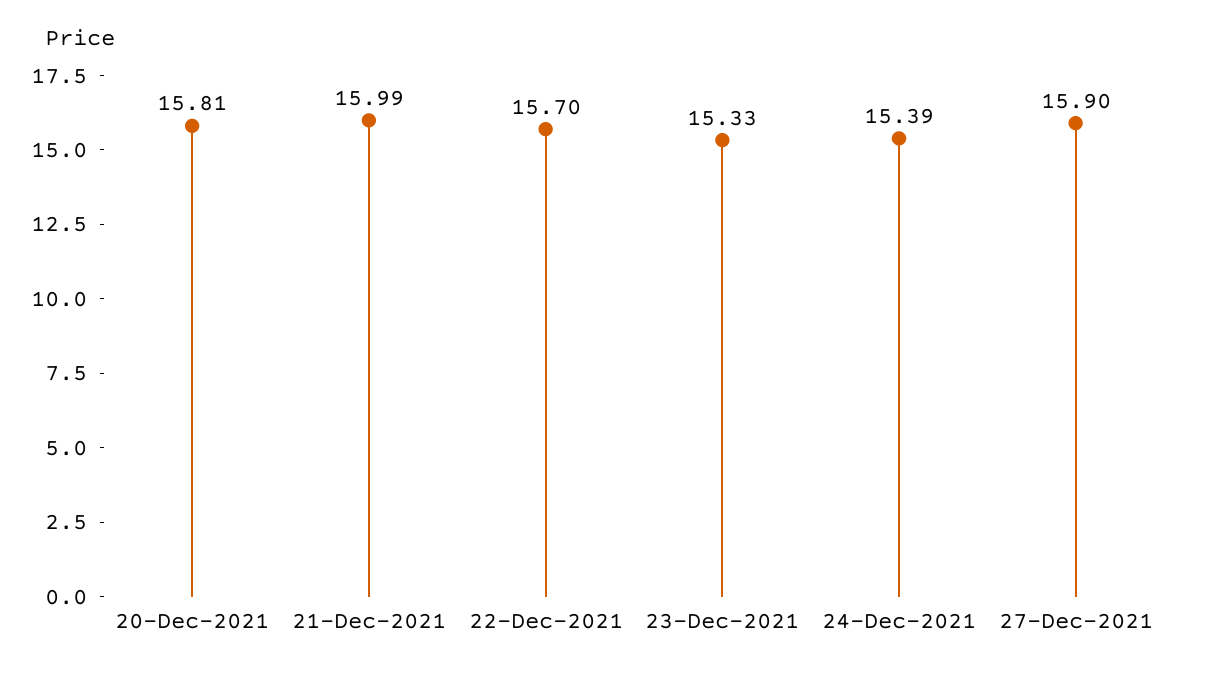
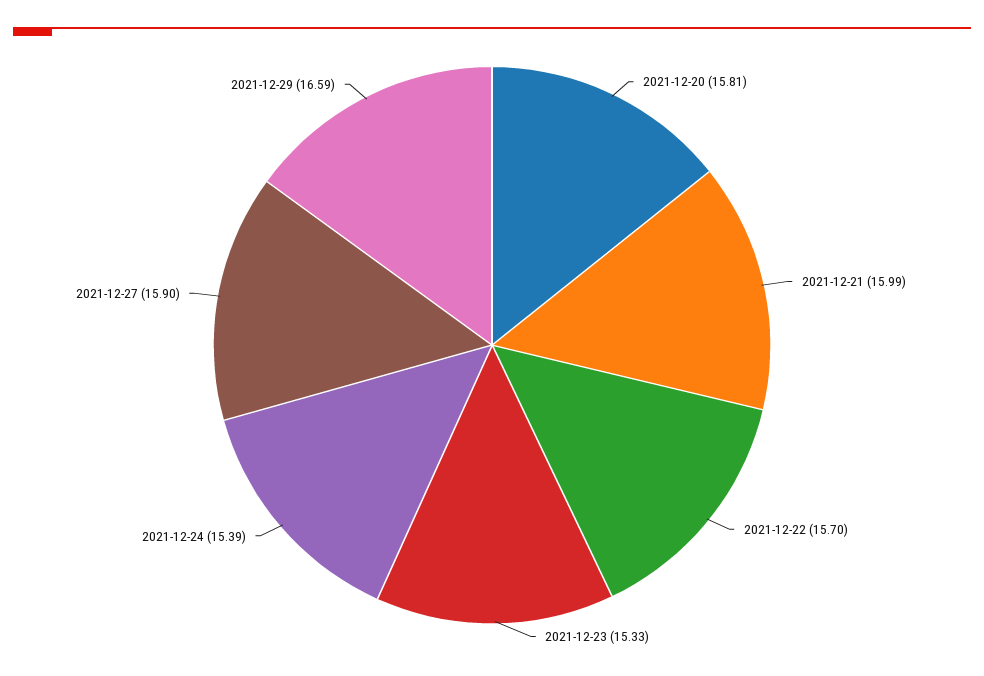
2021-12-29: none -> 16.59

